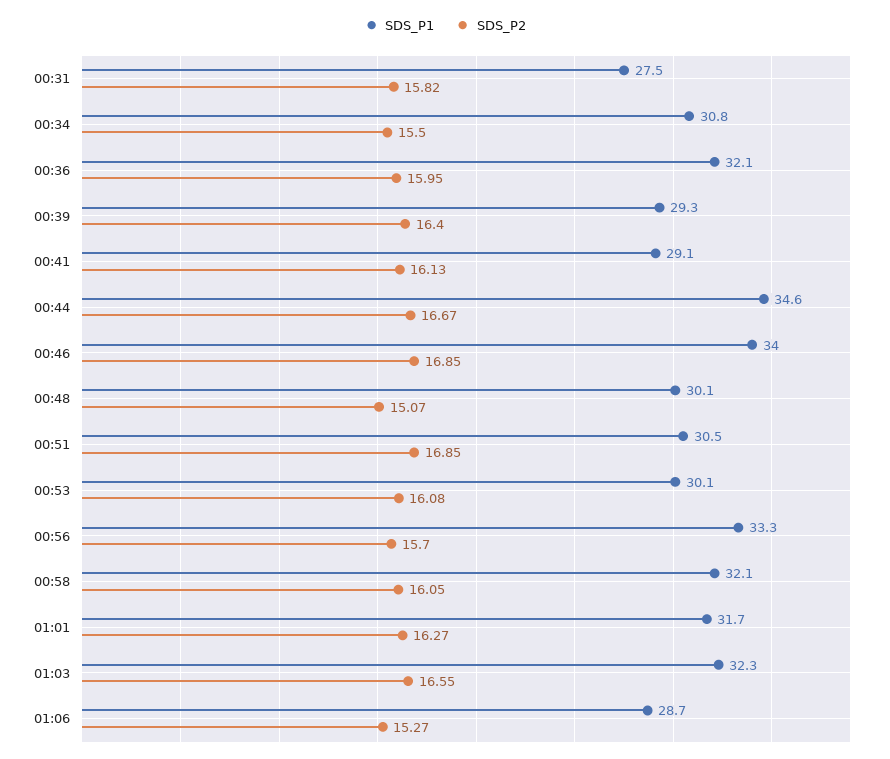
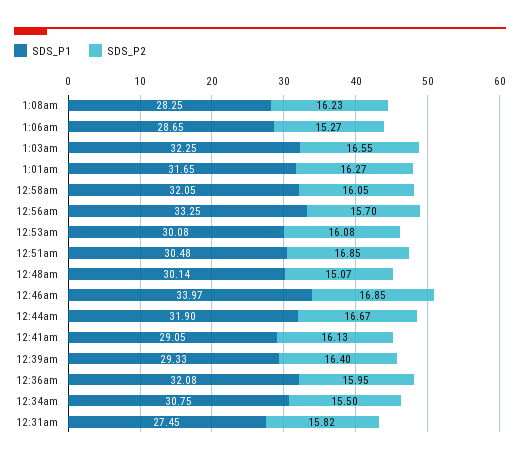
SDS_P1, 00:44: 34.6 -> 31.9
SDS_P1, 1:08am: none -> 28.25
SDS_P2, 1:08am: none -> 16.23

